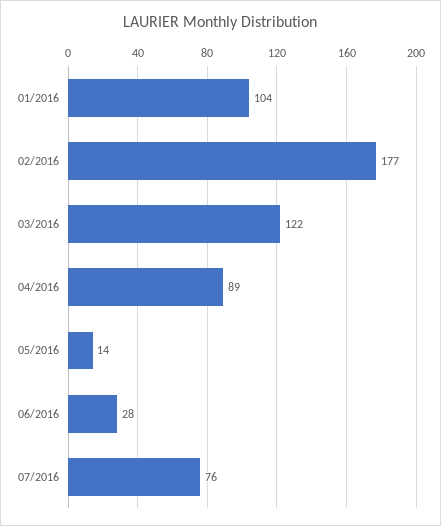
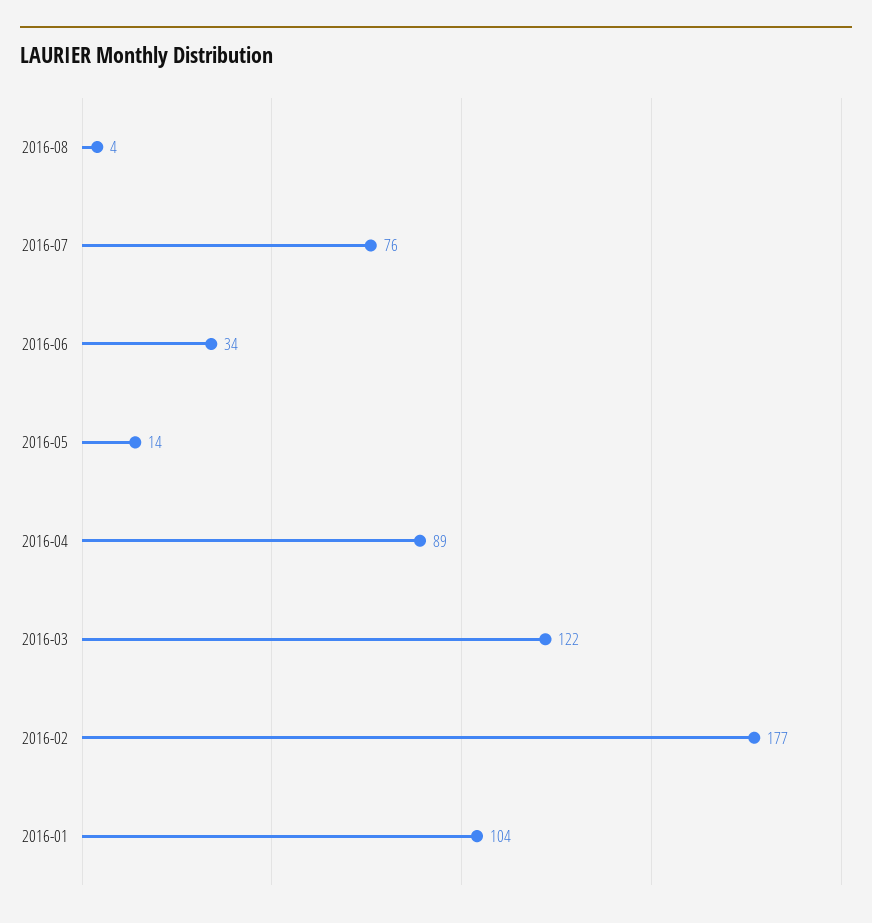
06/2016: 28 -> 34
2016-08: none -> 4

